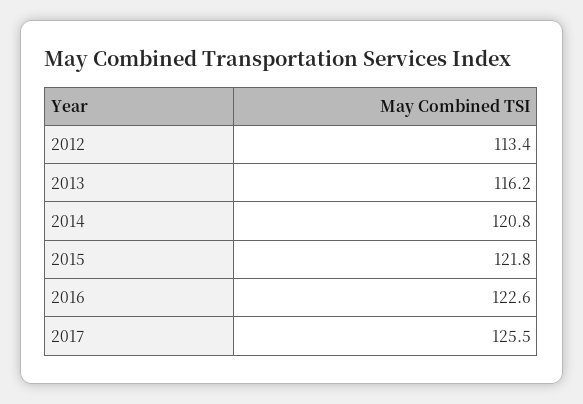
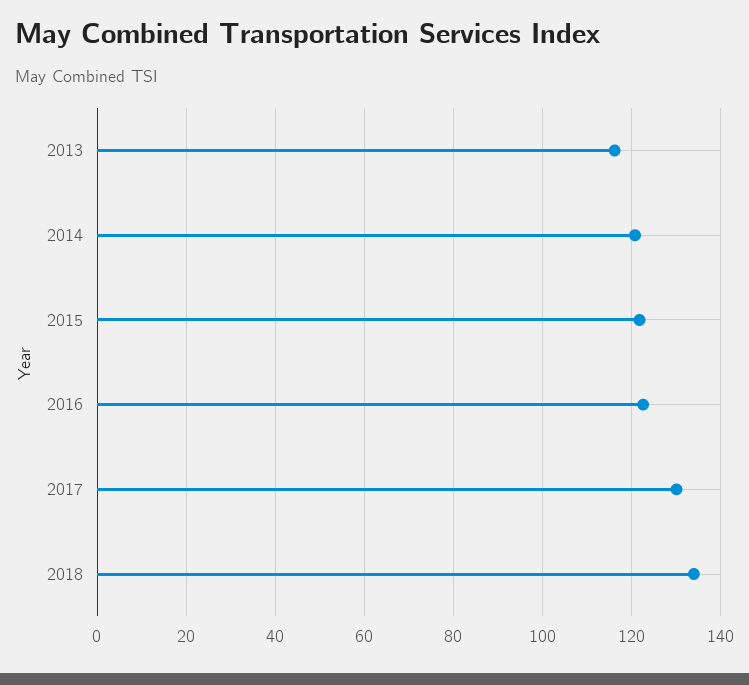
2012: 113.4 -> none
2017: 125.5 -> 130
2018: none -> 134

